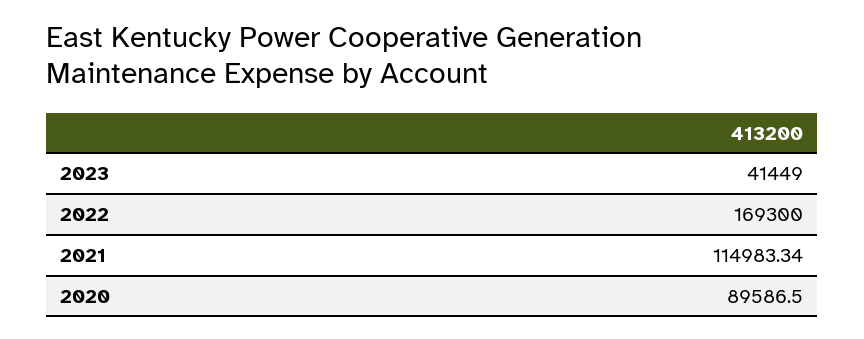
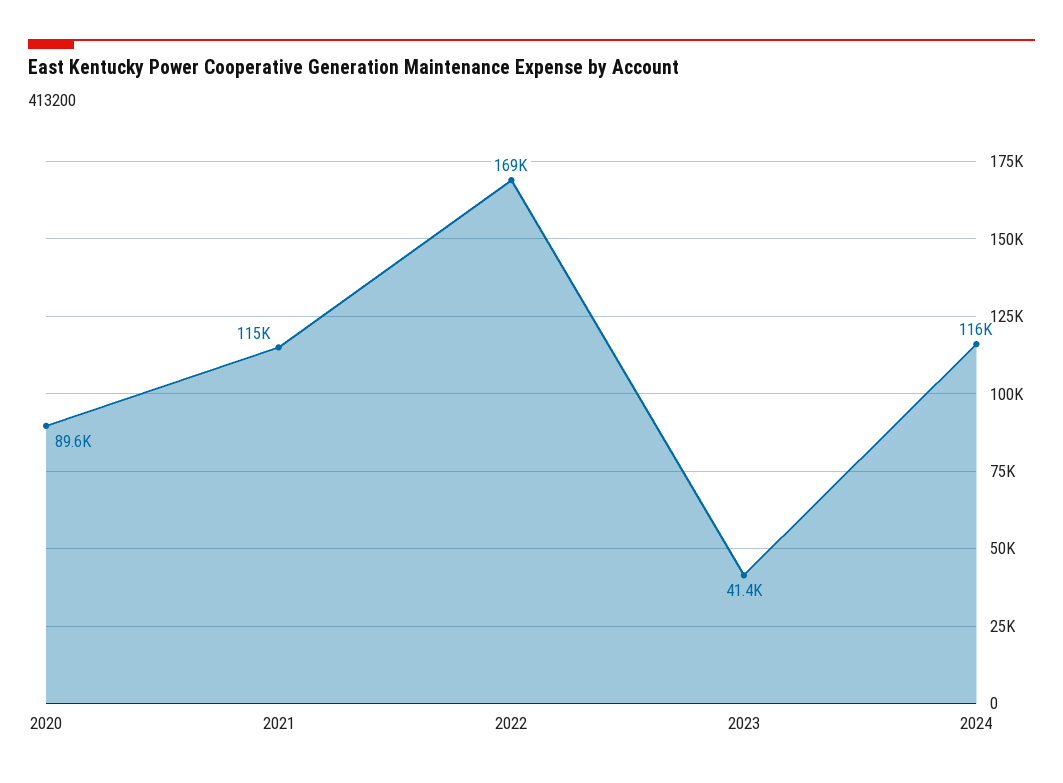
2024: none -> 116000

